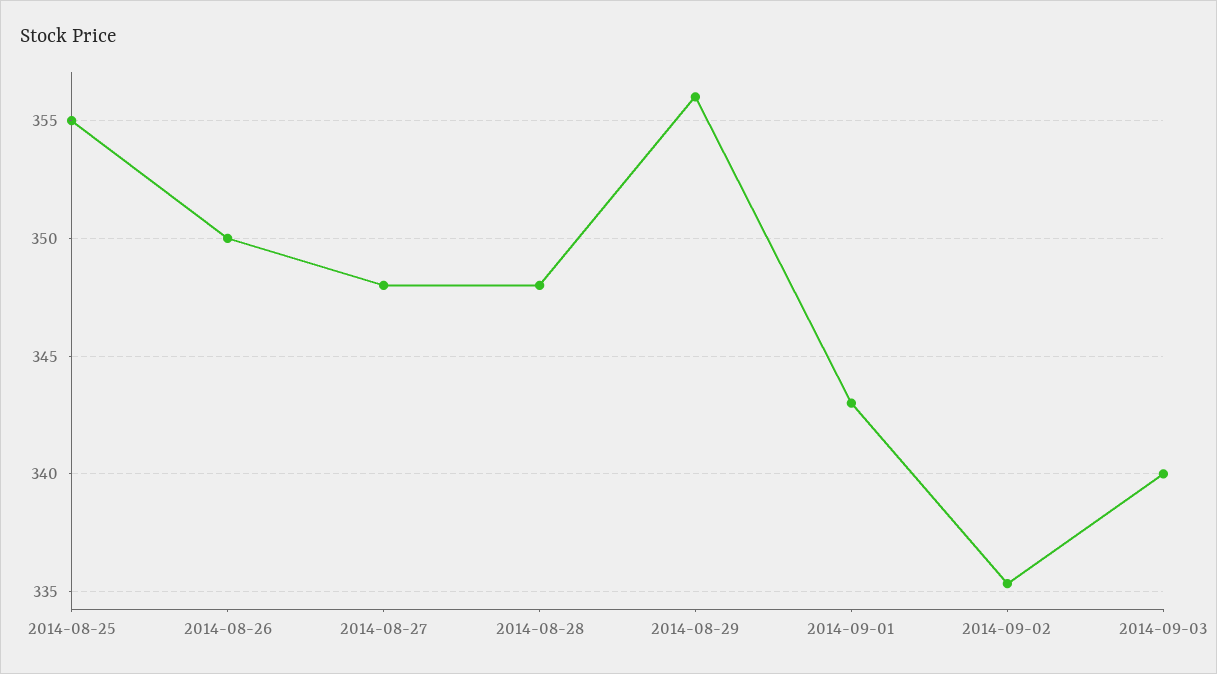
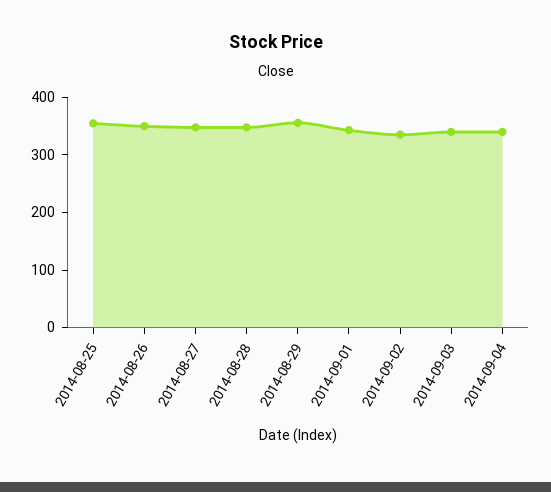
2014-09-04: none -> 340

